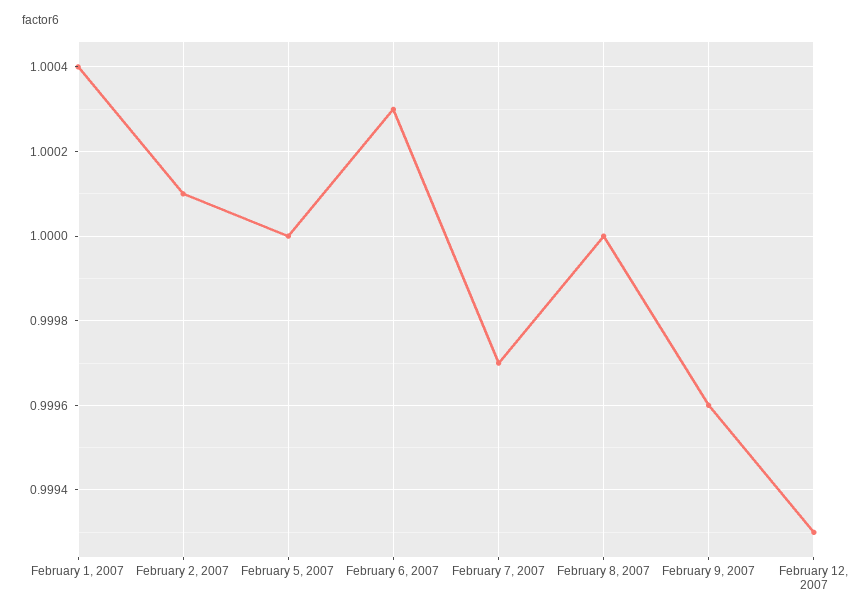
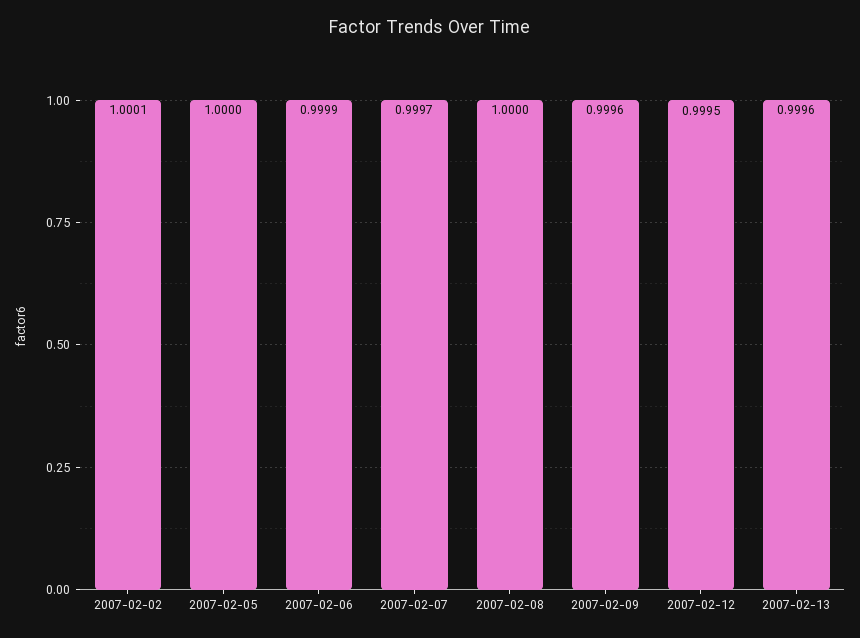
February 1, 2007: 1.0004 -> none
February 6, 2007: 1.0003 -> 0.9999
February 12, 2007: 0.9993 -> 0.9995
2007-02-13: none -> 0.9996

